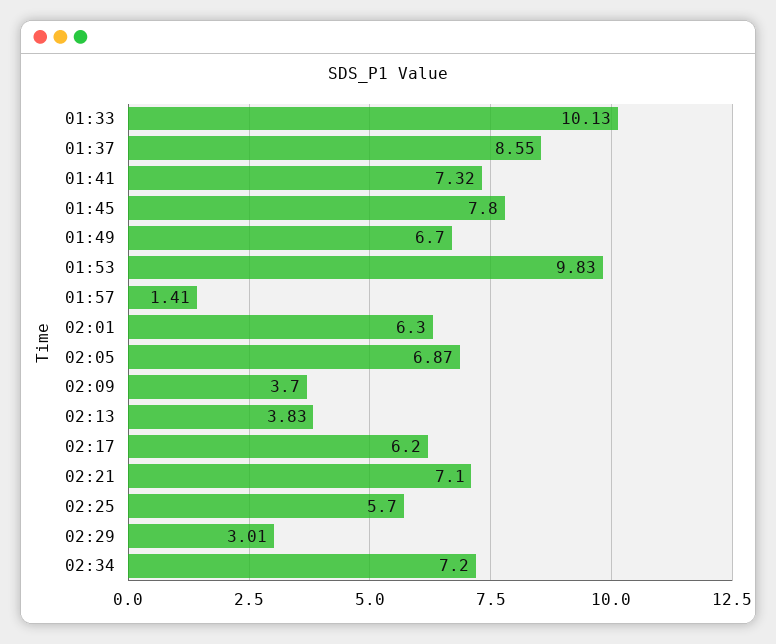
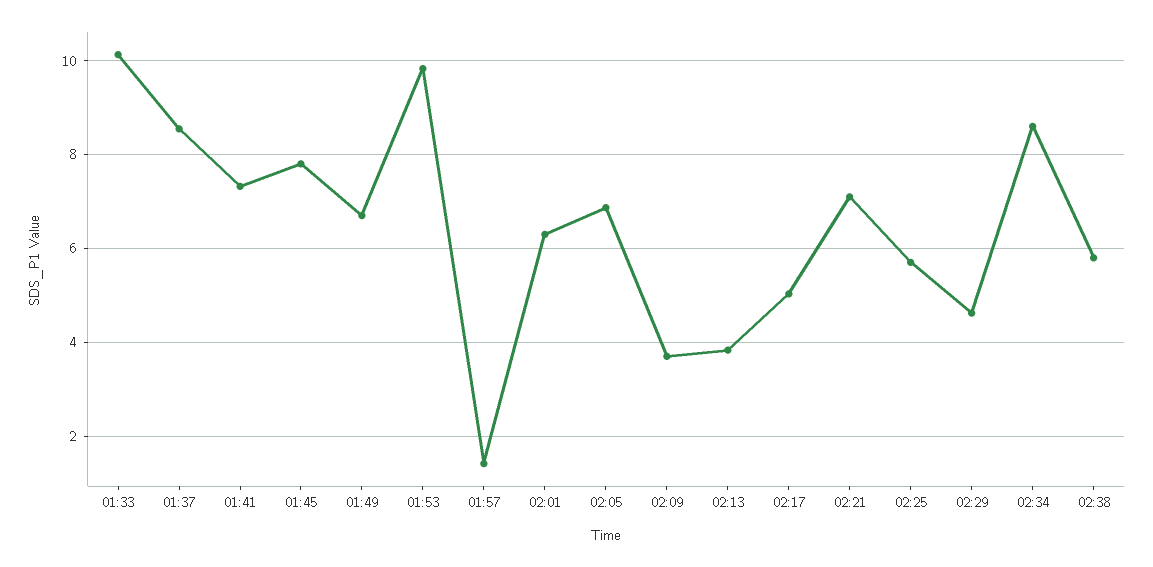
02:17: 6.2 -> 5
02:29: 3.01 -> 4.6
02:34: 7.2 -> 8.6
02:38: none -> 5.8

